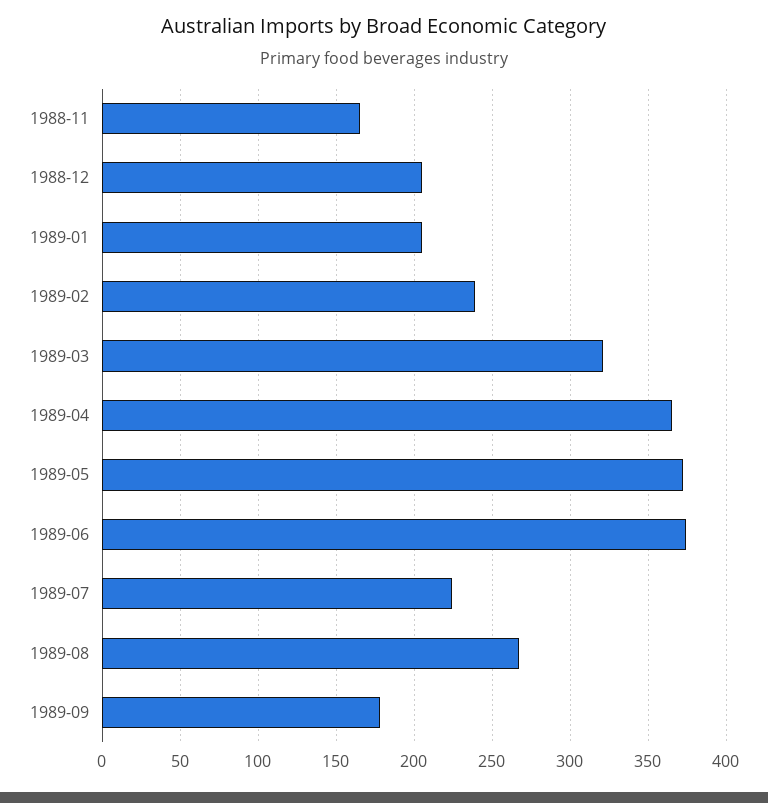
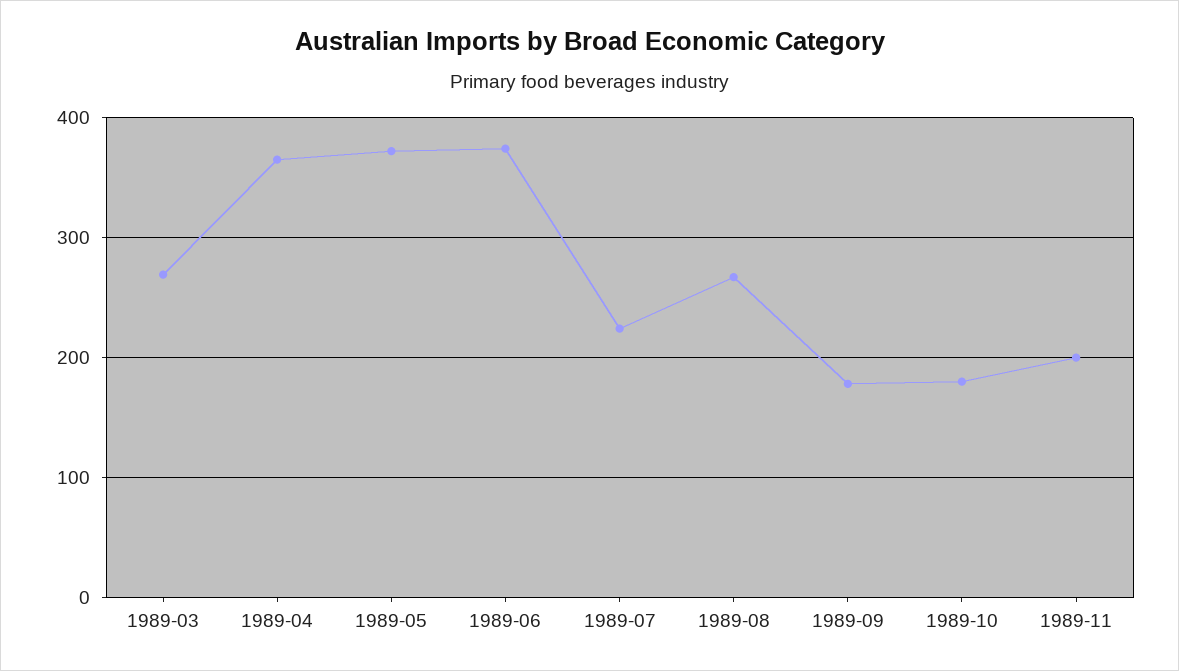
1988-11: 165 -> none
1988-12: 205 -> none
1989-01: 205 -> none
1989-02: 240 -> none
1989-03: 320 -> 270
1989-10: none -> 180
1989-11: none -> 200

